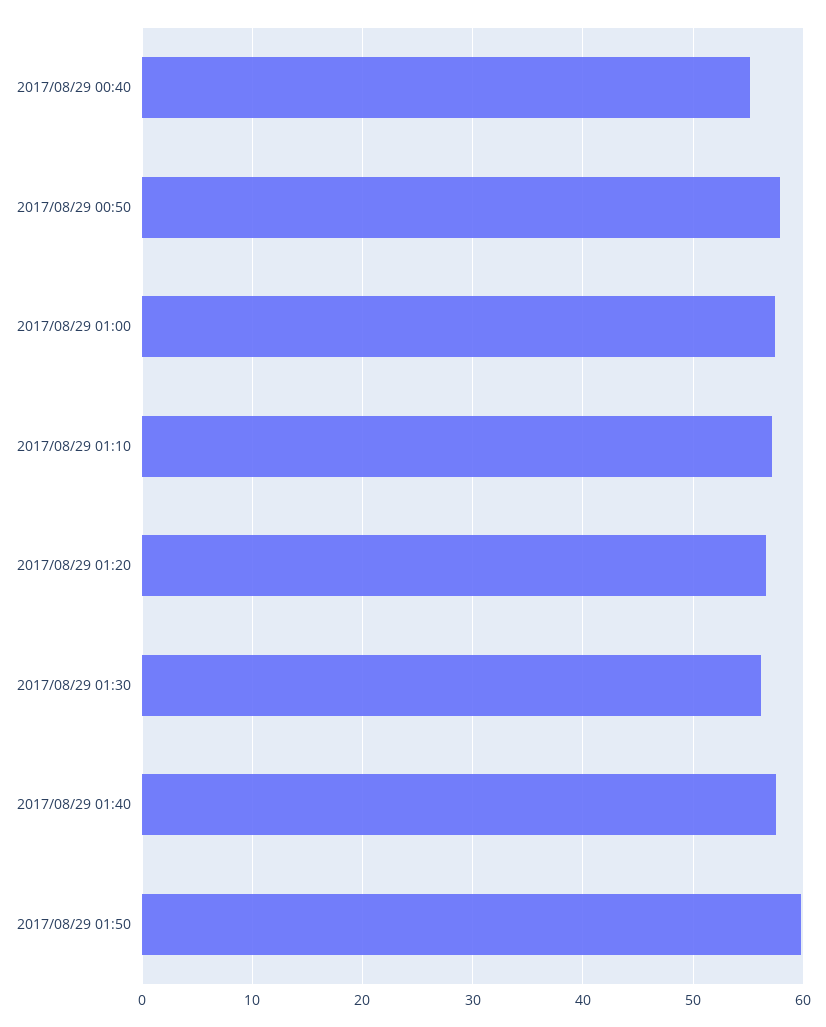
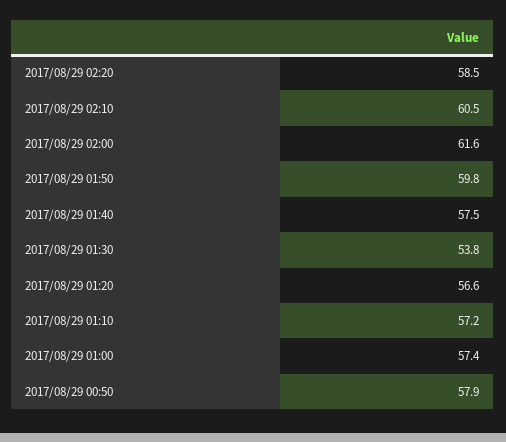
2017/08/29 00:40: 55 -> none
2017/08/29 01:30: 56 -> 53.8
2017/08/29 02:20: none -> 58.5
2017/08/29 02:10: none -> 60.5
2017/08/29 02:00: none -> 61.6

